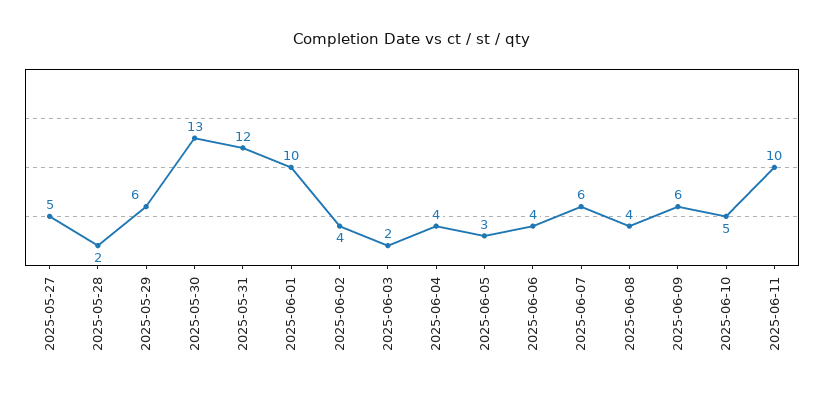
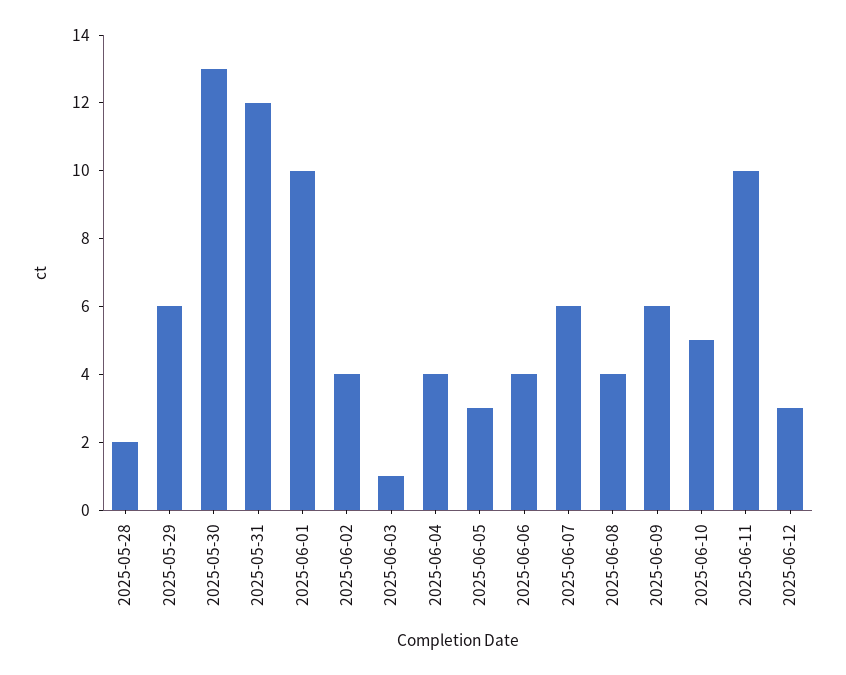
2025-05-27: 5 -> none
2025-06-03: 2 -> 1
2025-06-12: none -> 3

